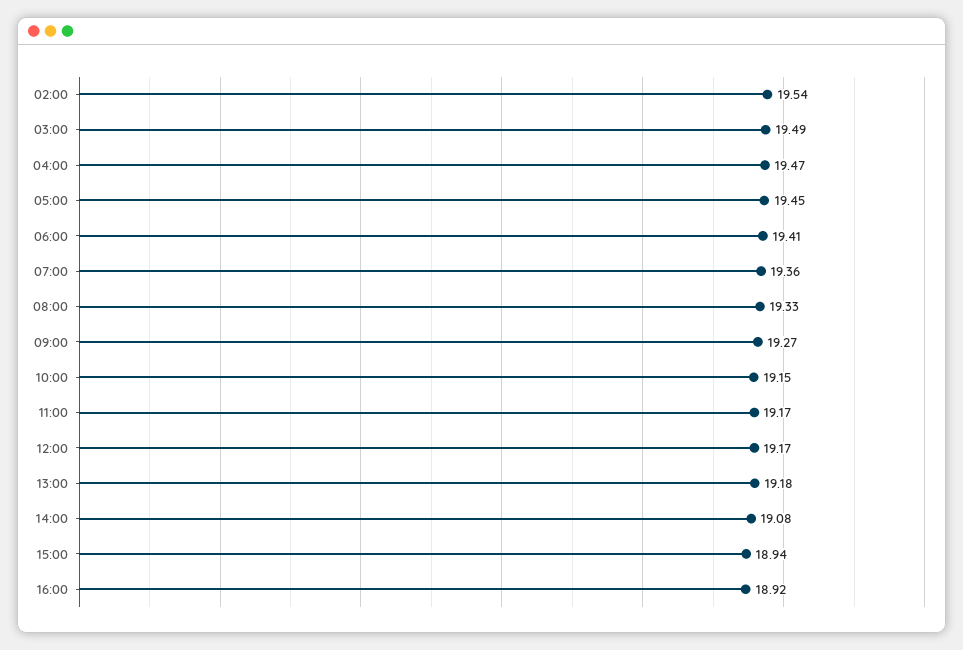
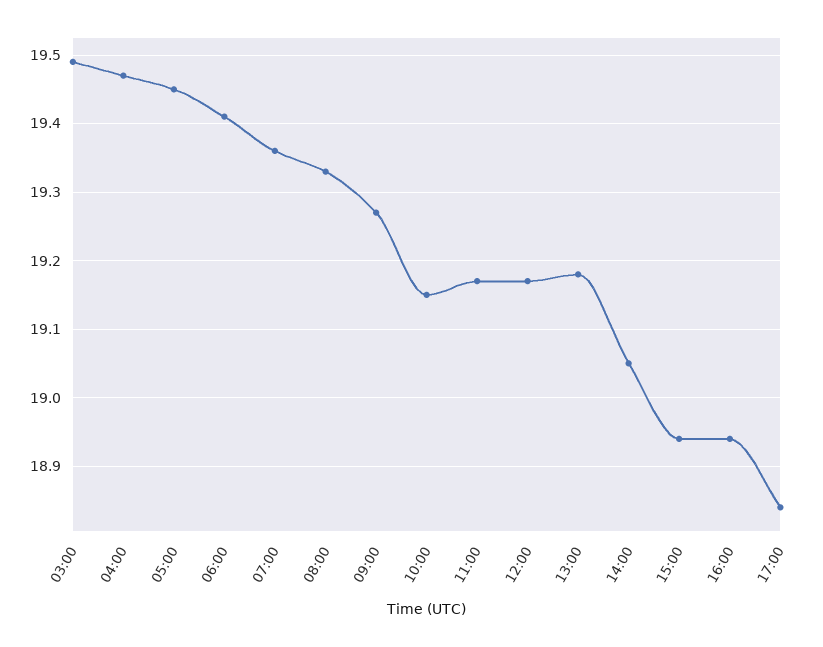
02:00: 19.54 -> none
14:00: 19.08 -> 19.05
16:00: 18.92 -> 18.94
17:00: none -> 18.84

